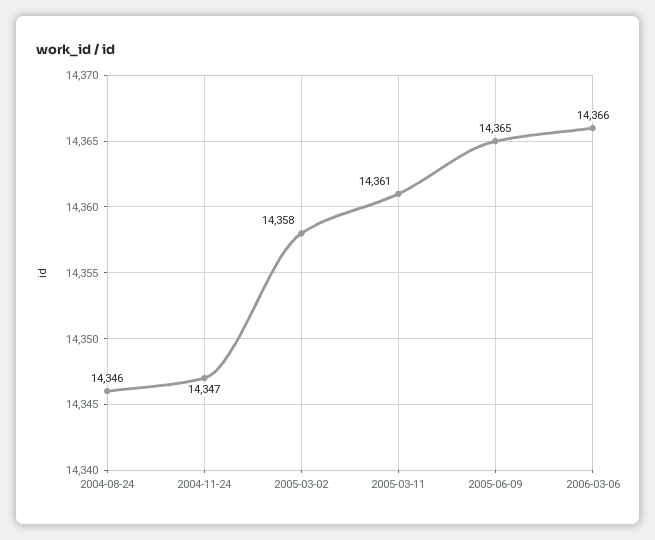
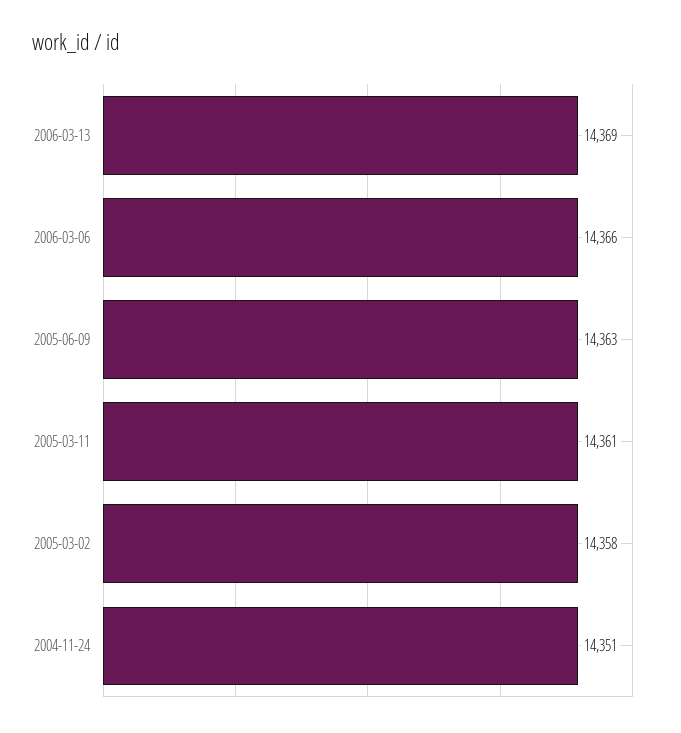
2004-08-24: 14346 -> none
2004-11-24: 14347 -> 14351
2005-06-09: 14365 -> 14363
2006-03-13: none -> 14369

